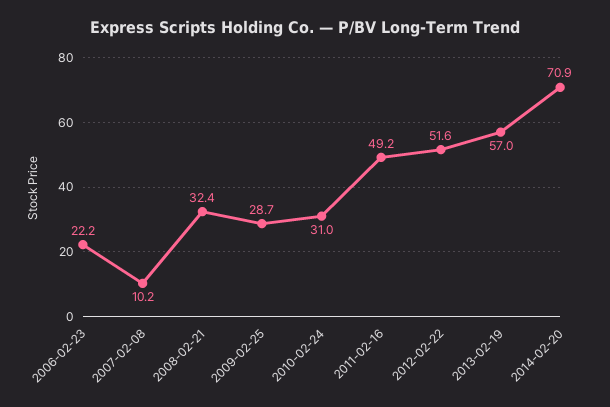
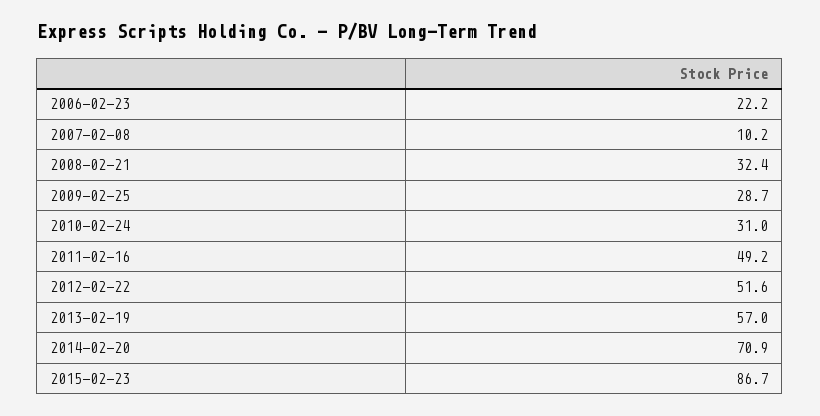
2015-02-23: none -> 86.7

